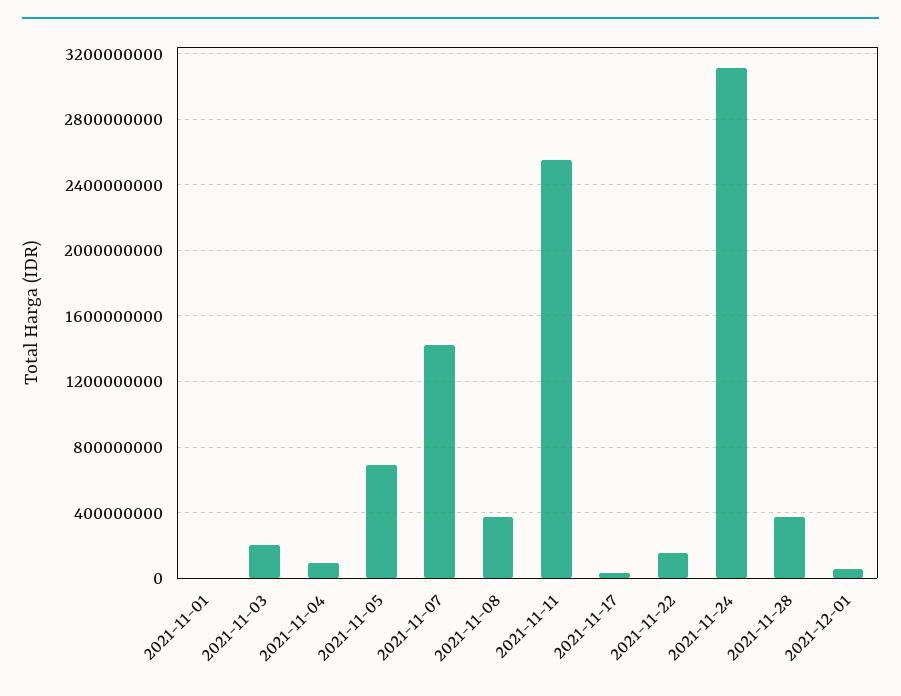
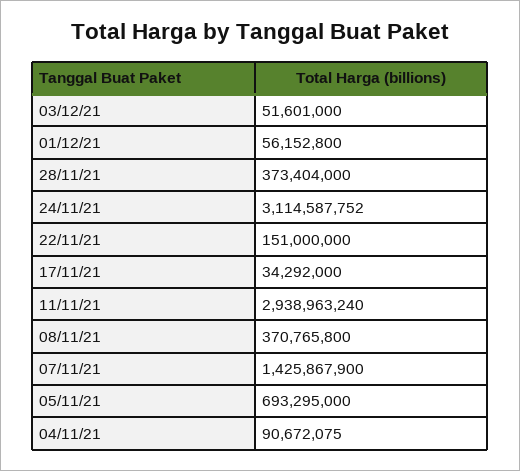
2021-11-01: 0 -> none
2021-11-03: 200000000 -> none
2021-11-11: 2550000000 -> 2938963240
03/12/21: none -> 51601000

